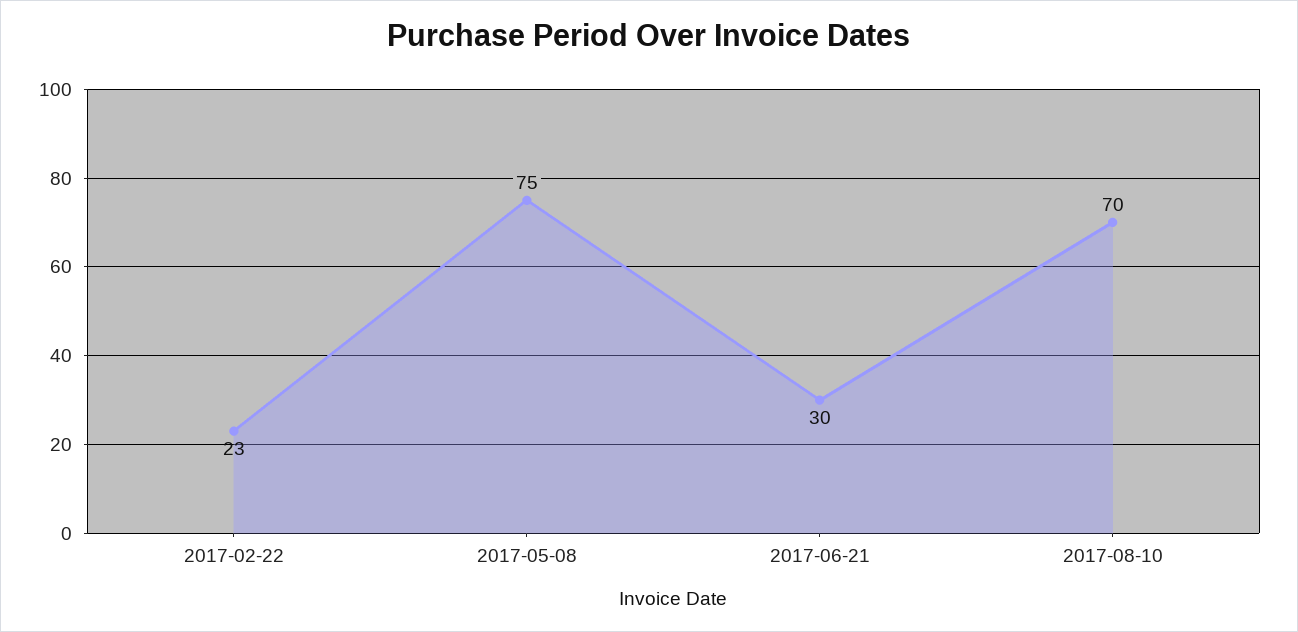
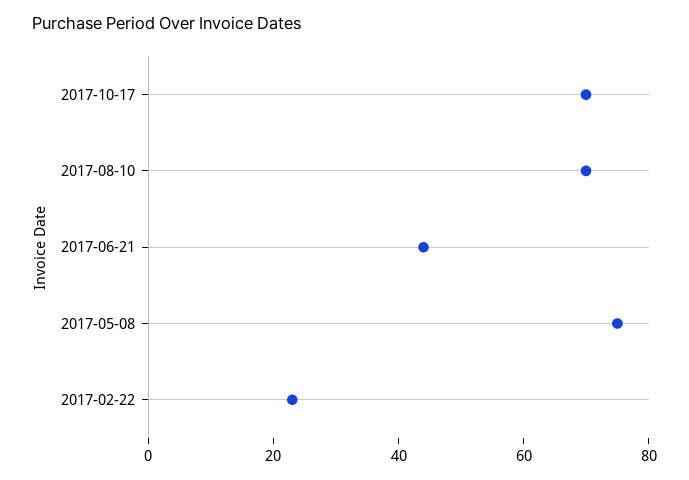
2017-06-21: 30 -> 45
2017-10-17: none -> 70

